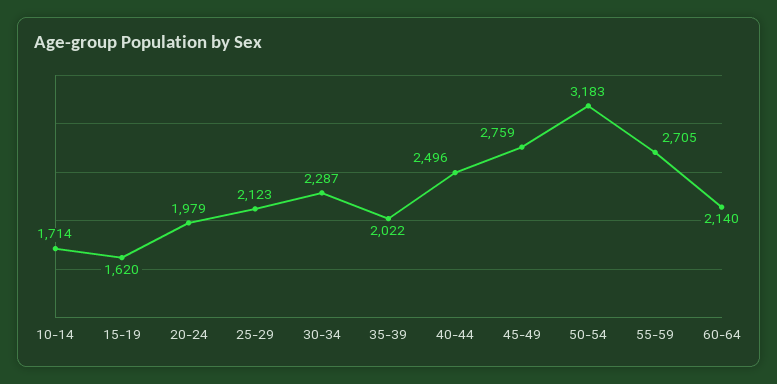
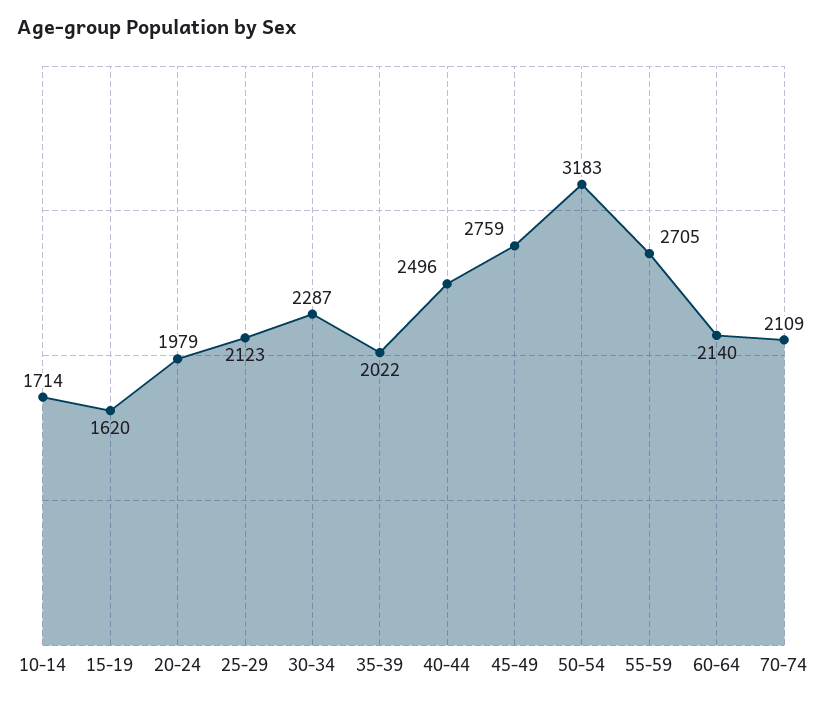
70-74: none -> 2109

